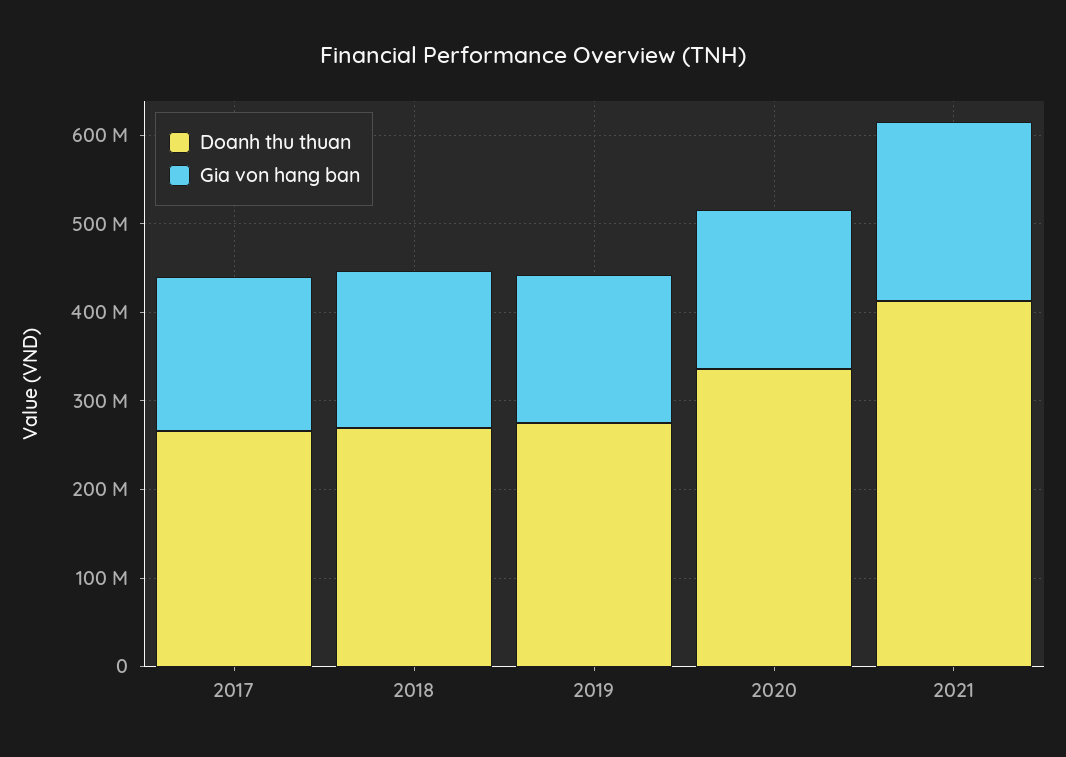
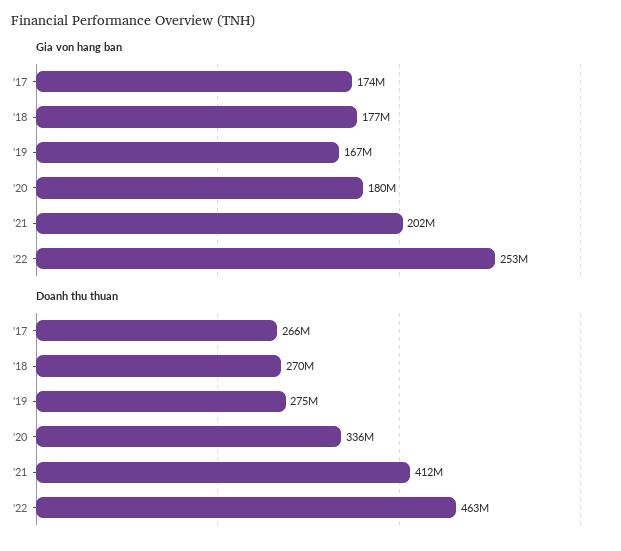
Gia von hang ban, '22: none -> 253000000
Doanh thu thuan, '22: none -> 463000000

